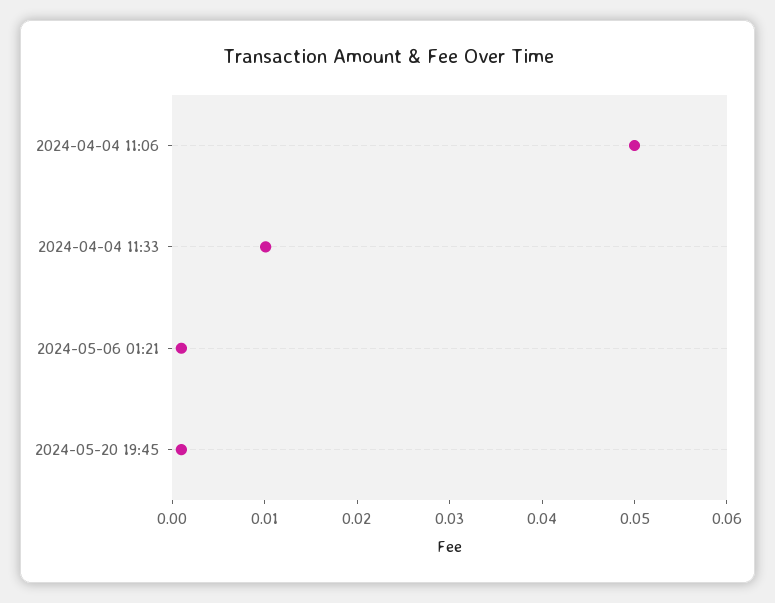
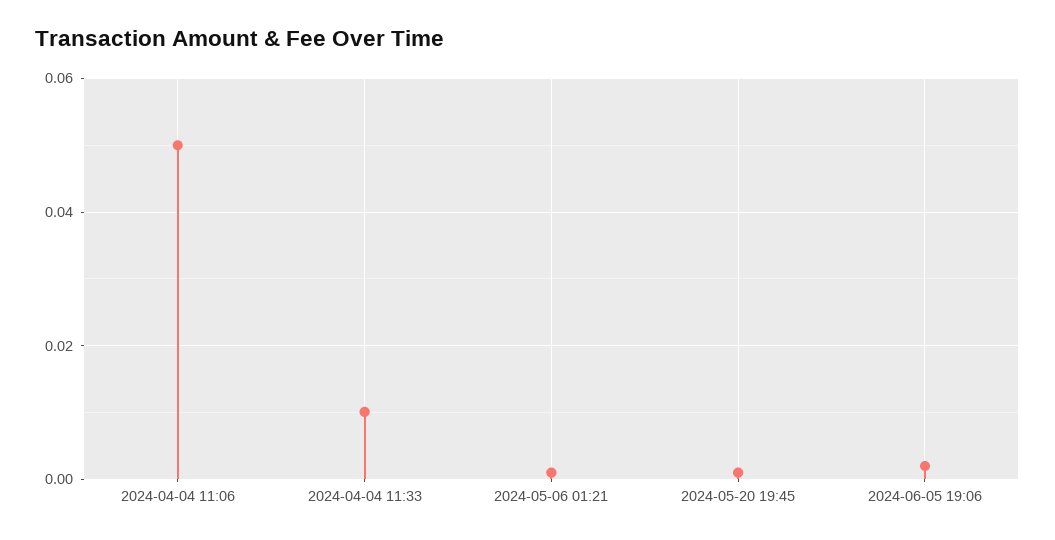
2024-06-05 19:06: none -> 0.002

